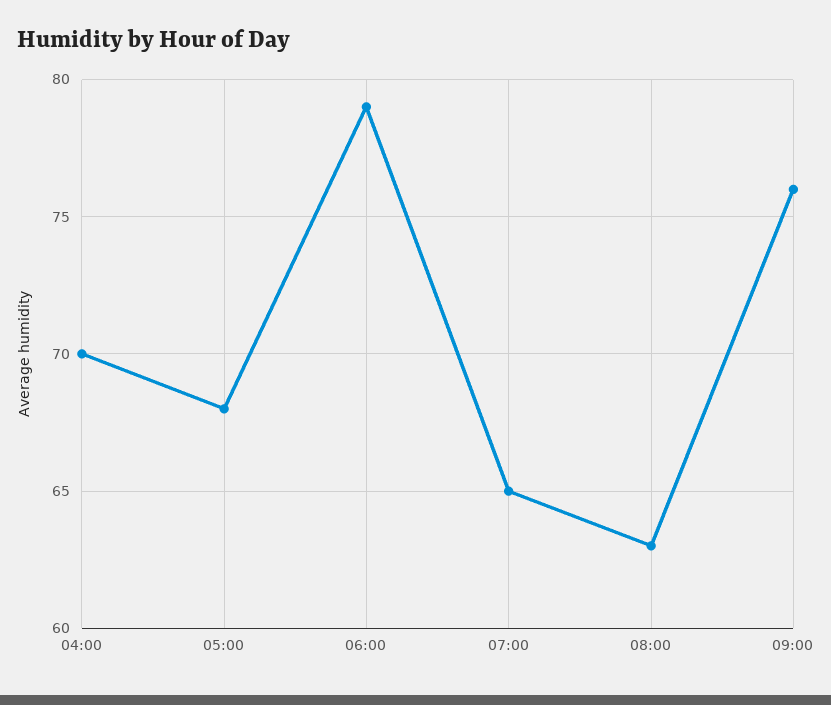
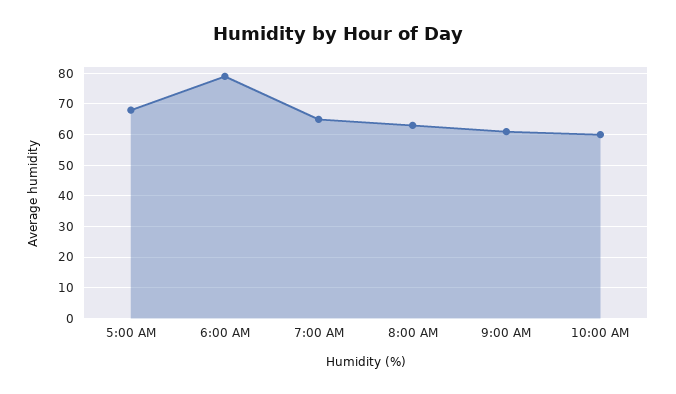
04:00: 70 -> none
09:00: 76 -> 60
10:00 AM: none -> 60

